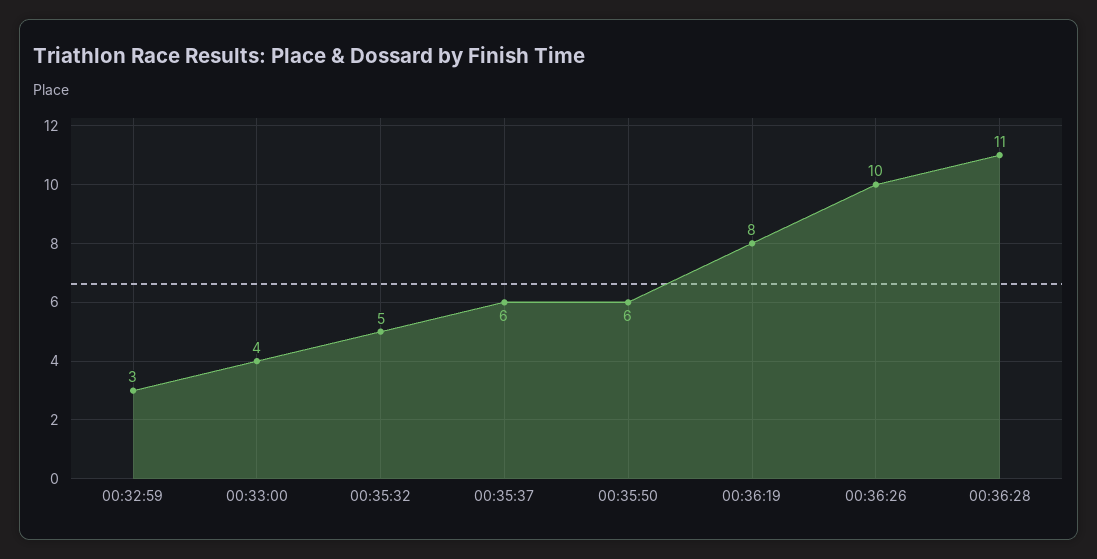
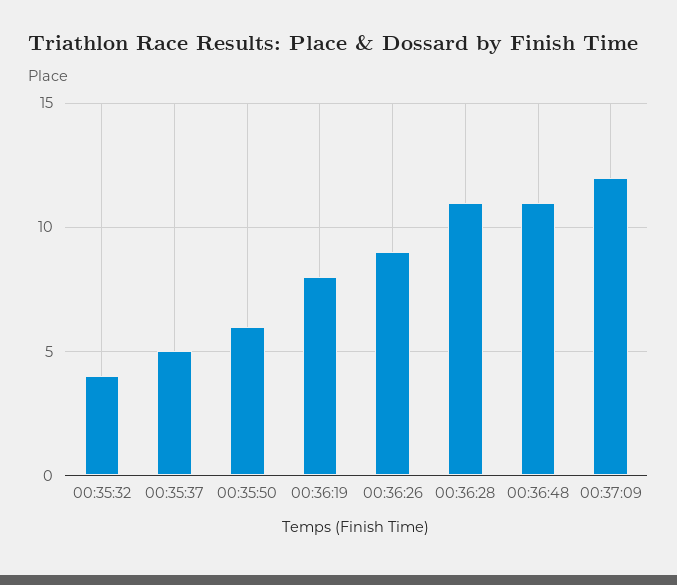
00:32:59: 3 -> none
00:33:00: 4 -> none
00:35:32: 5 -> 4
00:35:37: 6 -> 5
00:36:26: 10 -> 9
00:36:48: none -> 11
00:37:09: none -> 12

